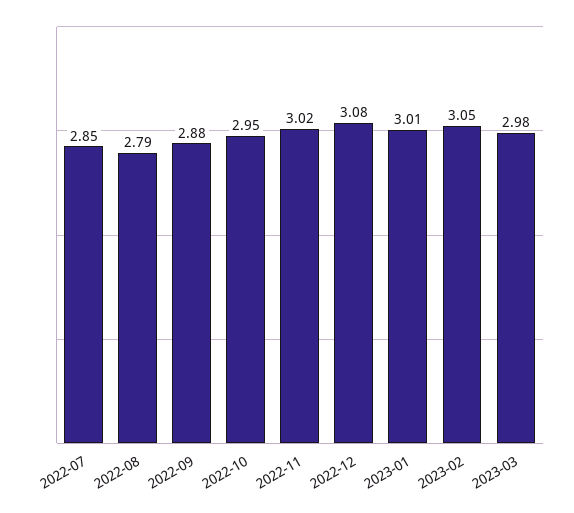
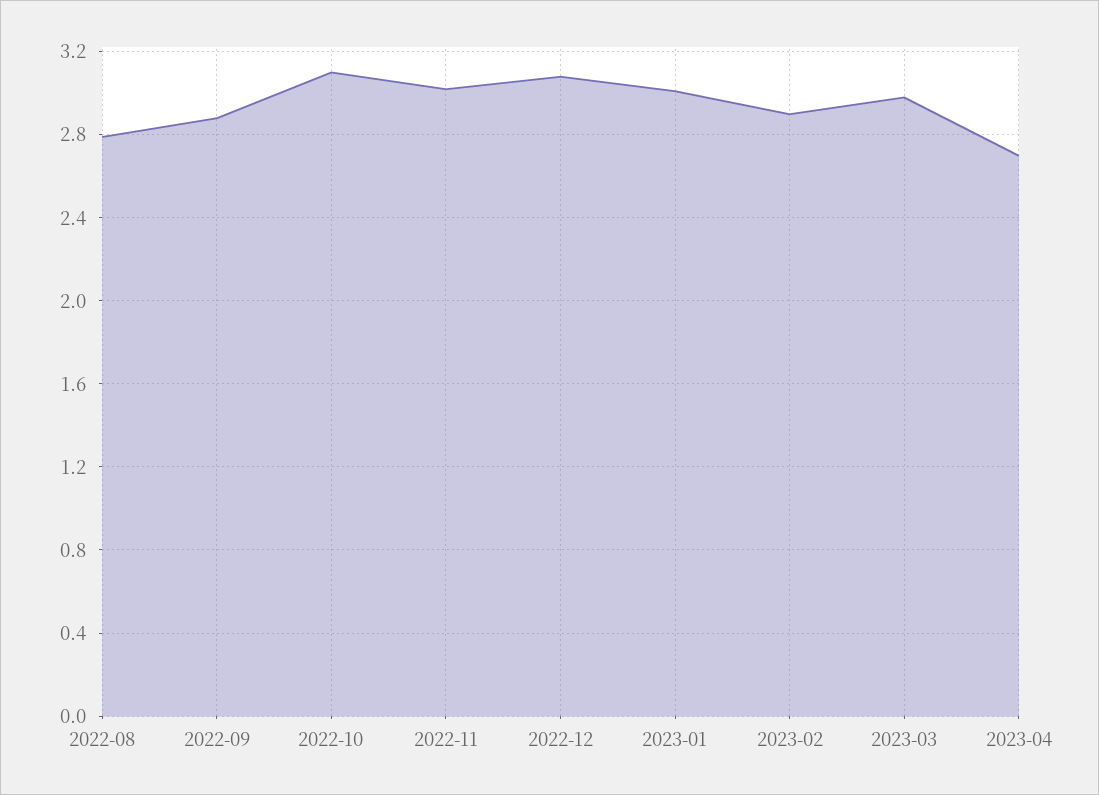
2022-07: 2.85 -> none
2022-10: 2.95 -> 3.1
2023-02: 3.05 -> 2.9
2023-04: none -> 2.7

